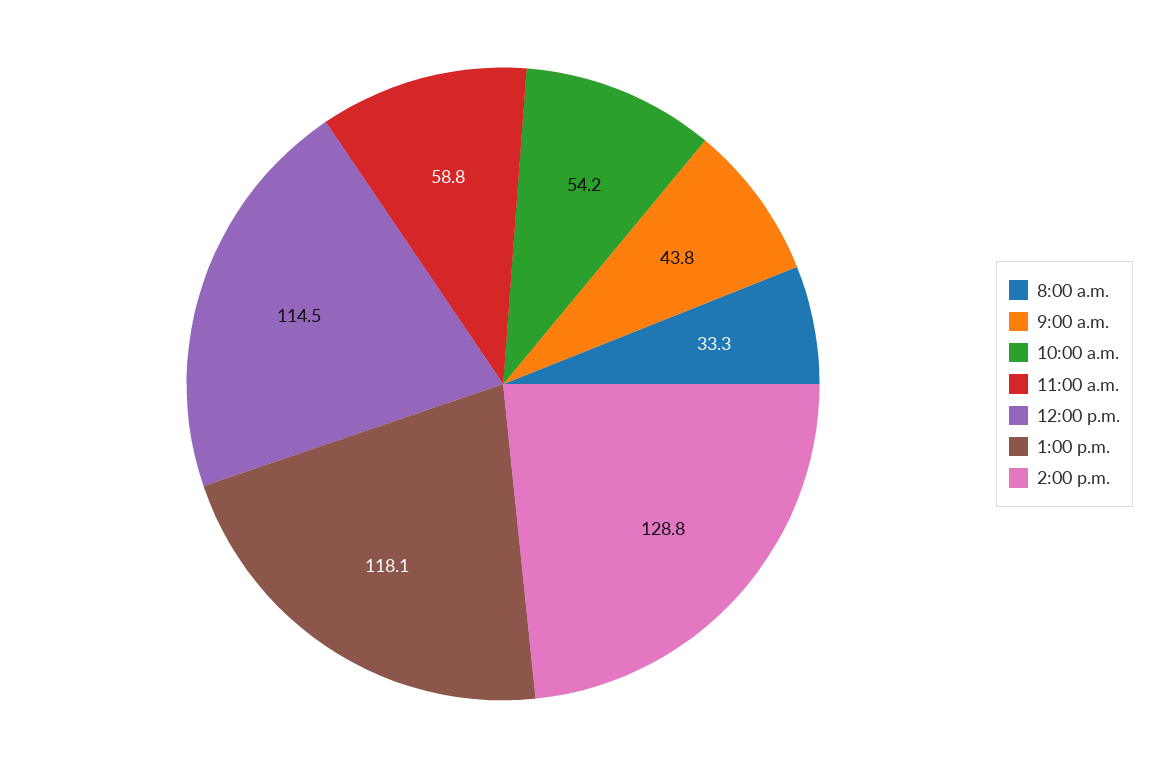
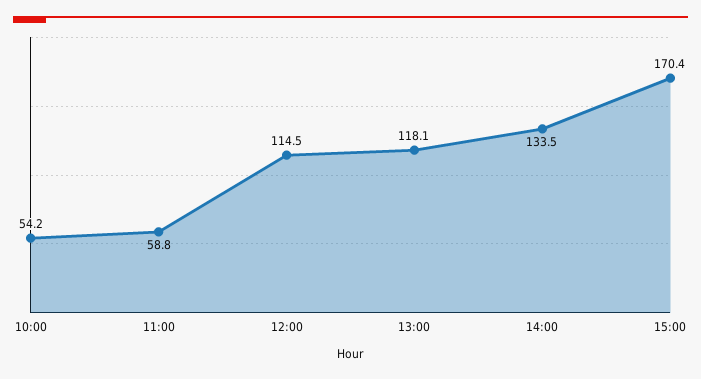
8:00 a.m.: 33.3 -> none
9:00 a.m.: 43.8 -> none
2:00 p.m.: 128.8 -> 133.5
15:00: none -> 170.4

